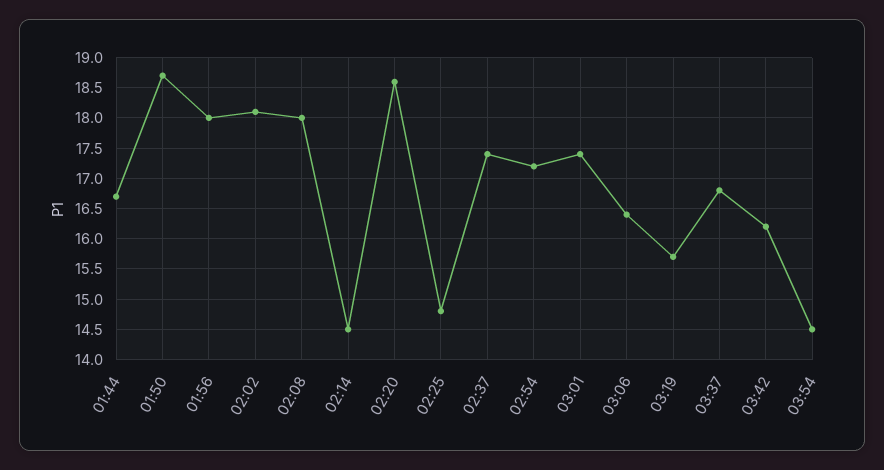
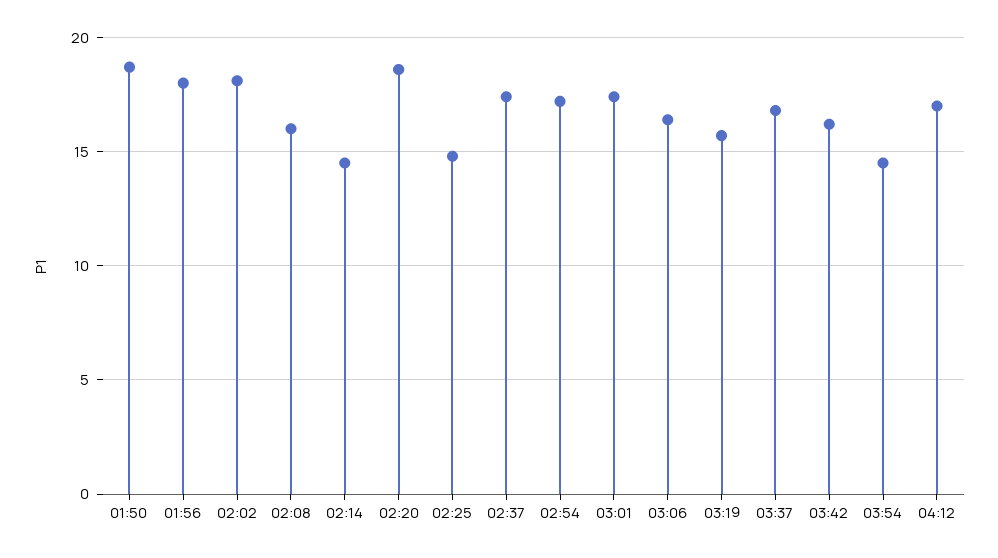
01:44: 16.7 -> none
02:08: 18 -> 16
04:12: none -> 17

